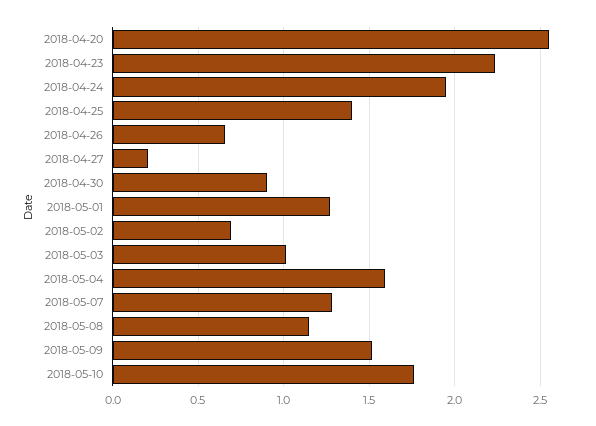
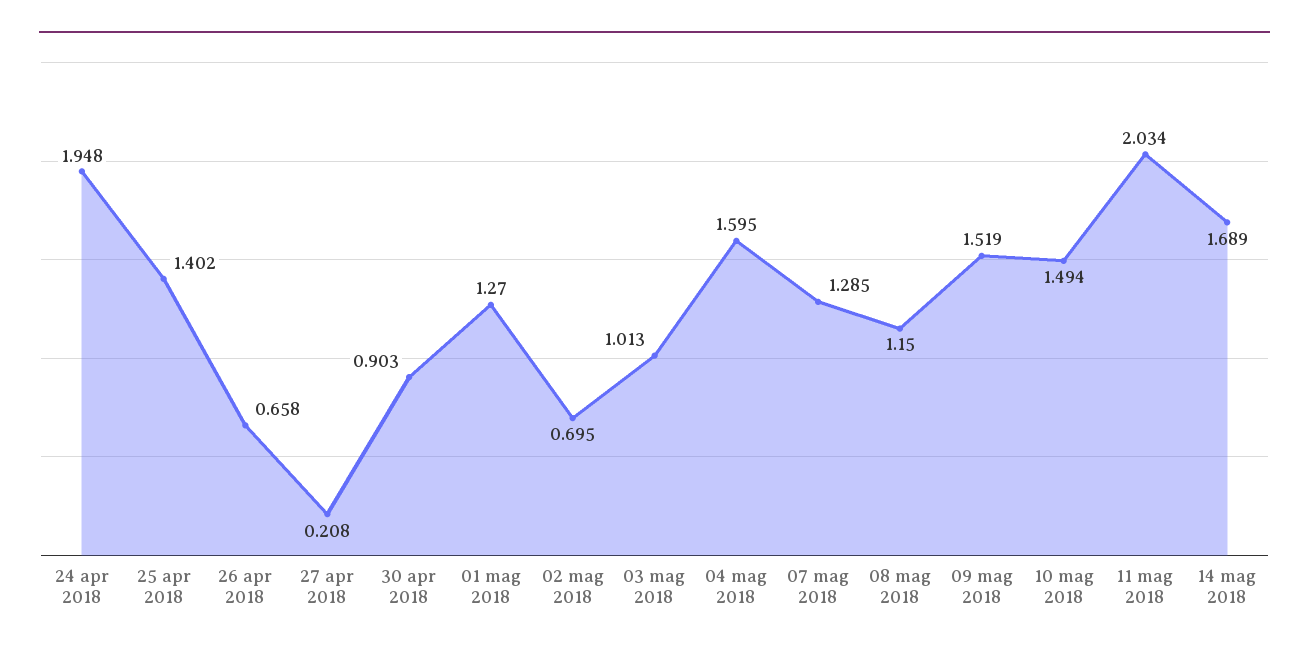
2018-04-20: 2.55 -> none
2018-04-23: 2.25 -> none
2018-05-10: 1.75 -> 1.494
11 mag 2018: none -> 2.034
14 mag 2018: none -> 1.689

